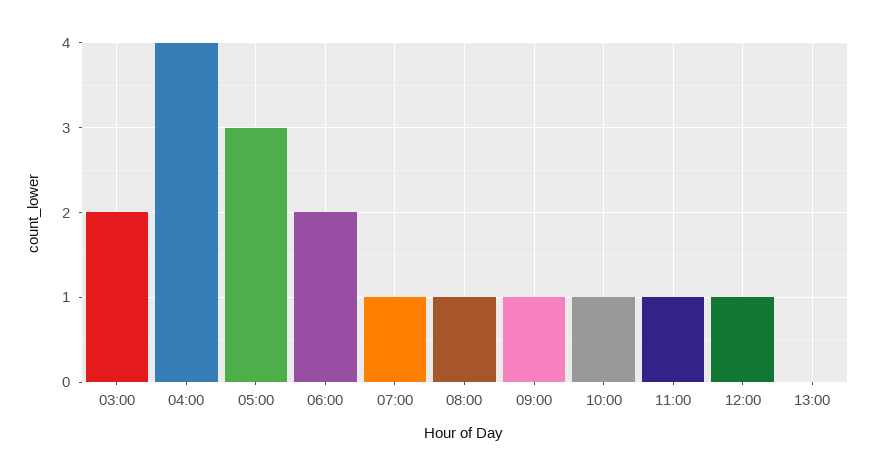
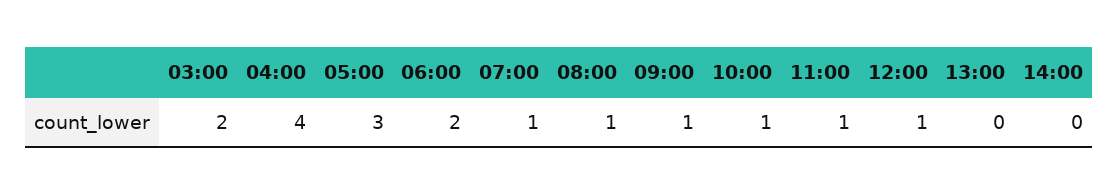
14:00: none -> 0

